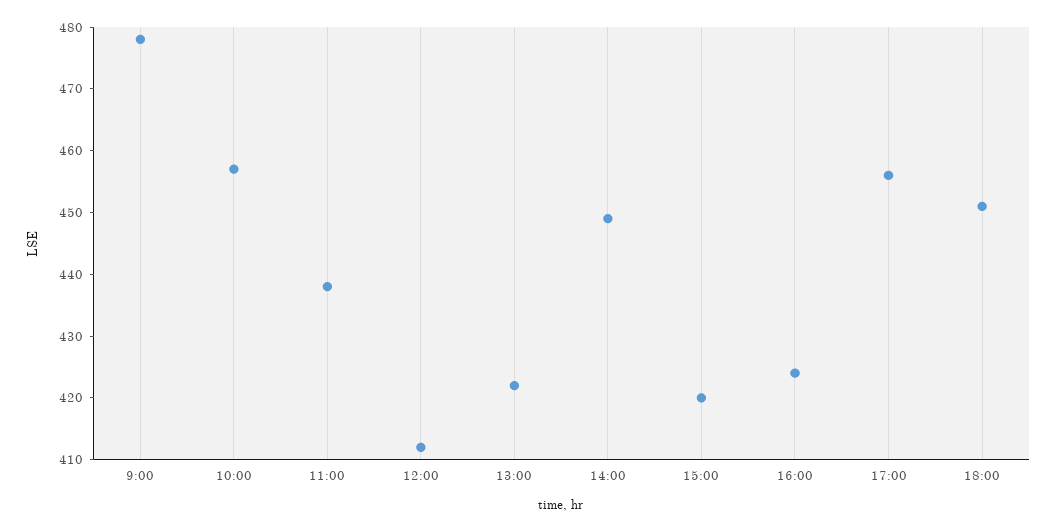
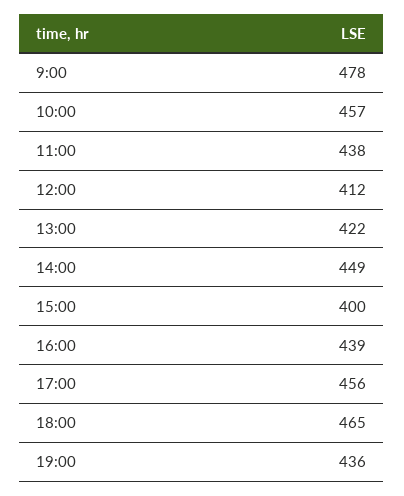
15:00: 420 -> 400
16:00: 425 -> 439
18:00: 450 -> 465
19:00: none -> 436

